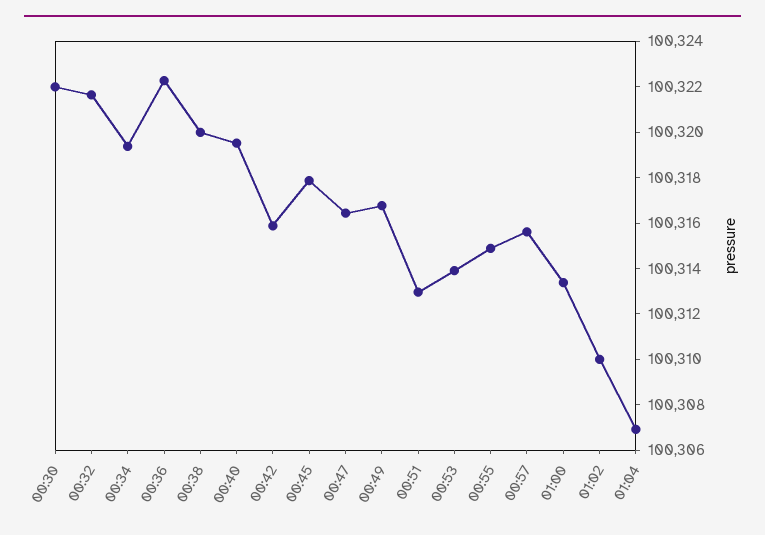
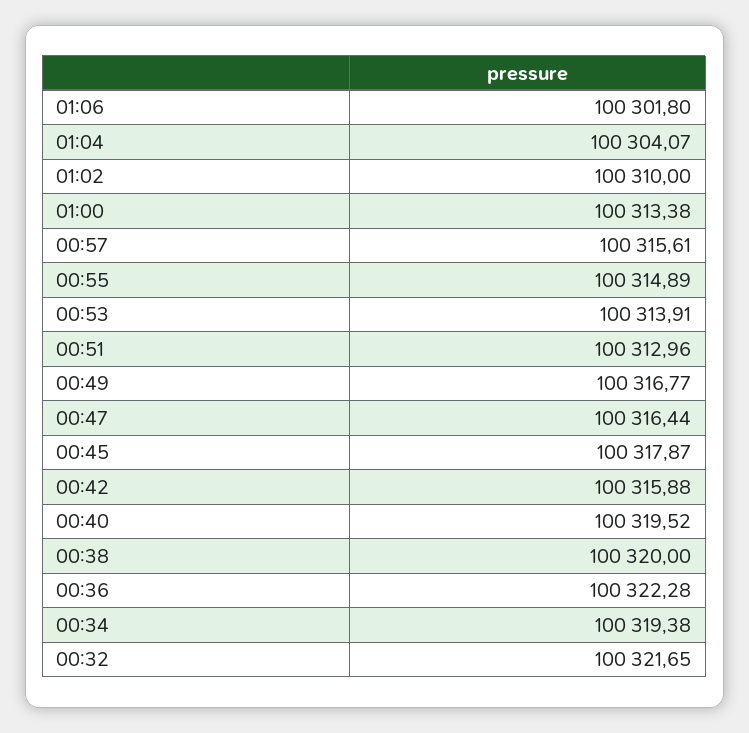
00:30: 100322 -> none
01:04: 100307 -> 100304.07
01:06: none -> 100301.8

